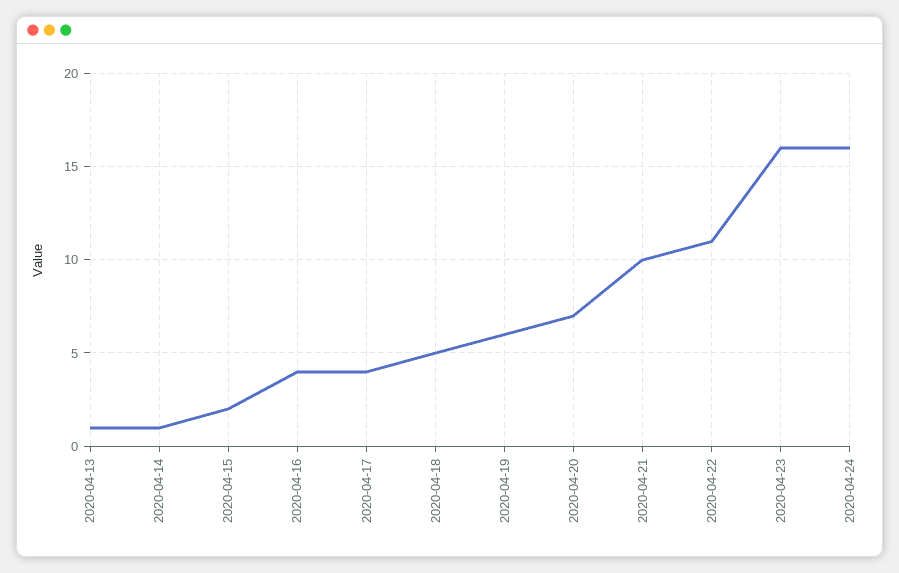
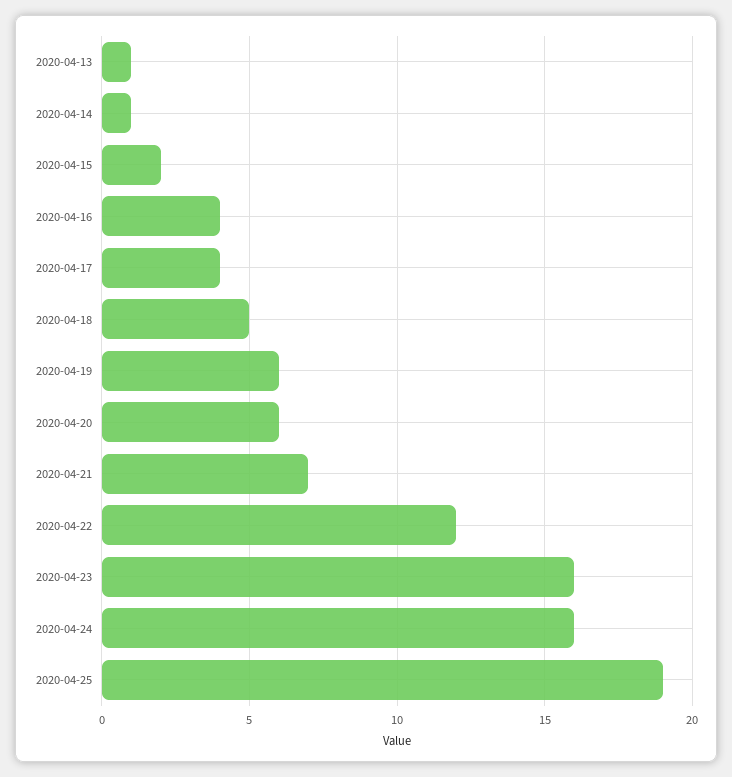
2020-04-20: 7 -> 6
2020-04-21: 10 -> 7
2020-04-22: 11 -> 12
2020-04-25: none -> 19

